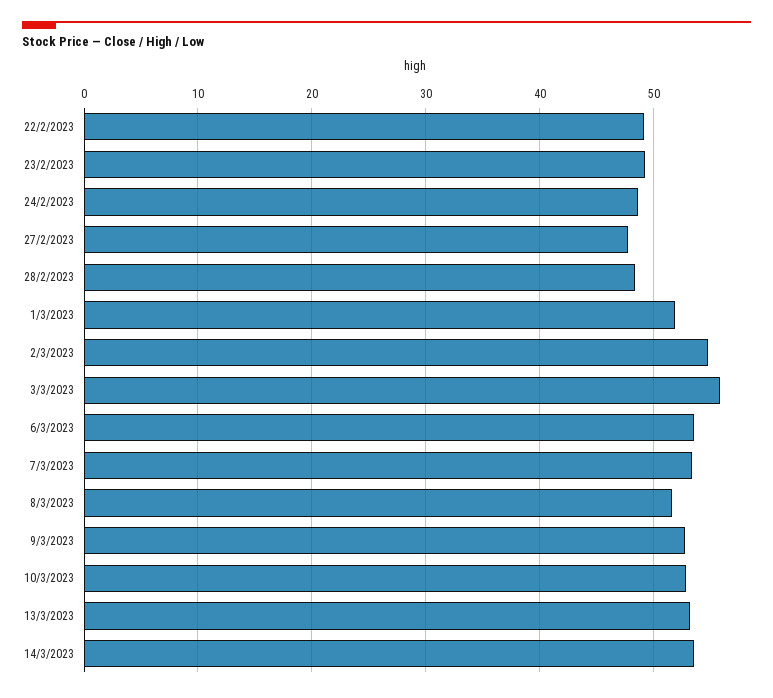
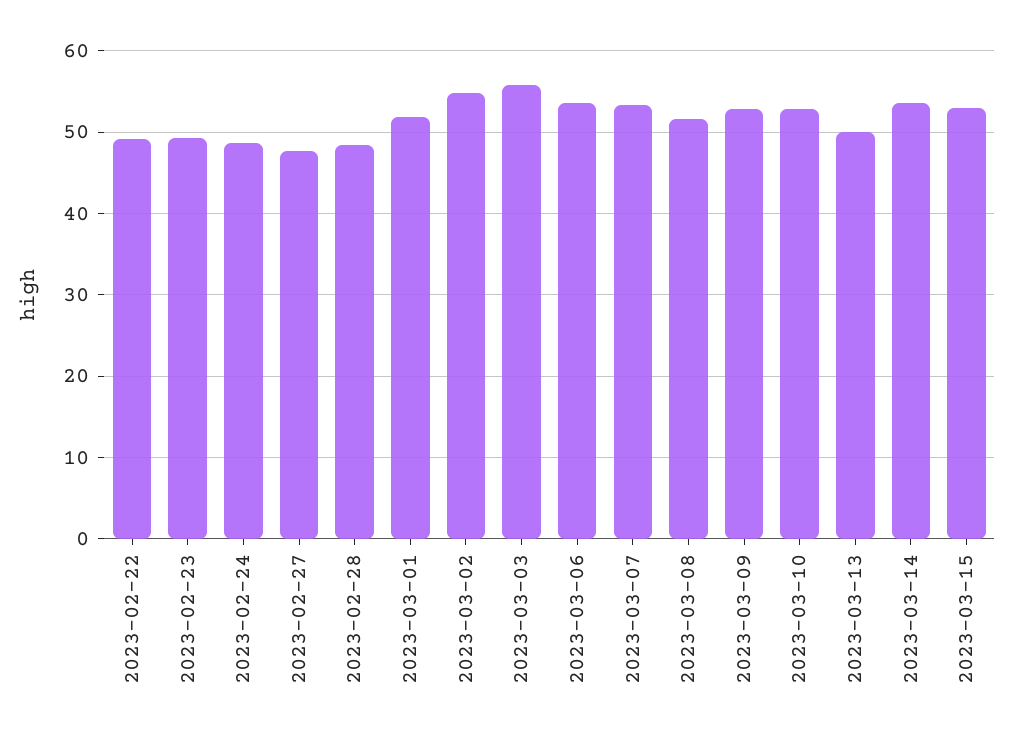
13/3/2023: 53 -> 50
2023-03-15: none -> 53

